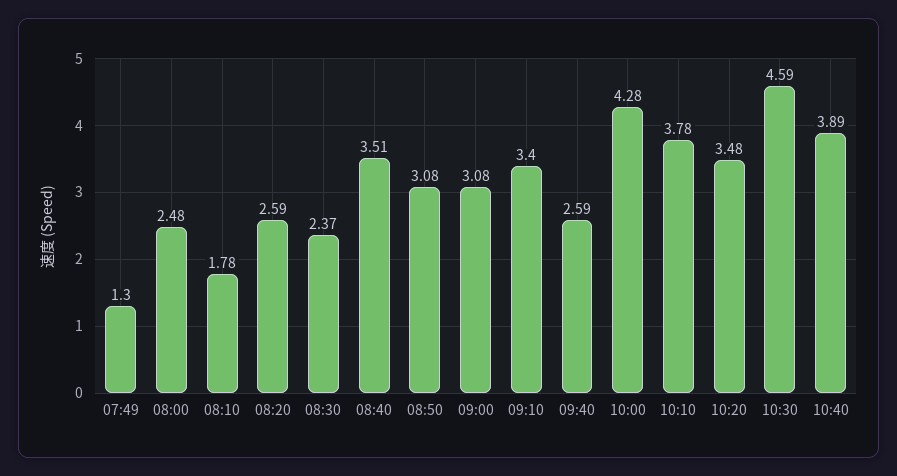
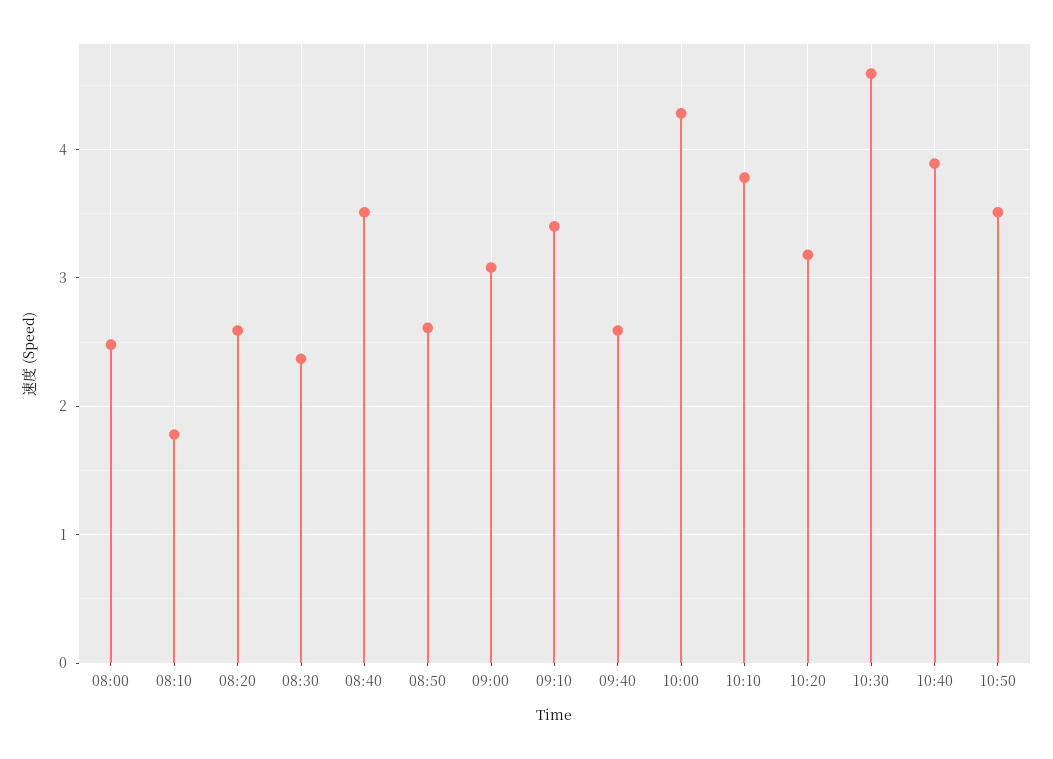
07:49: 1.3 -> none
08:50: 3.08 -> 2.6
10:20: 3.48 -> 3.2
10:50: none -> 3.5

